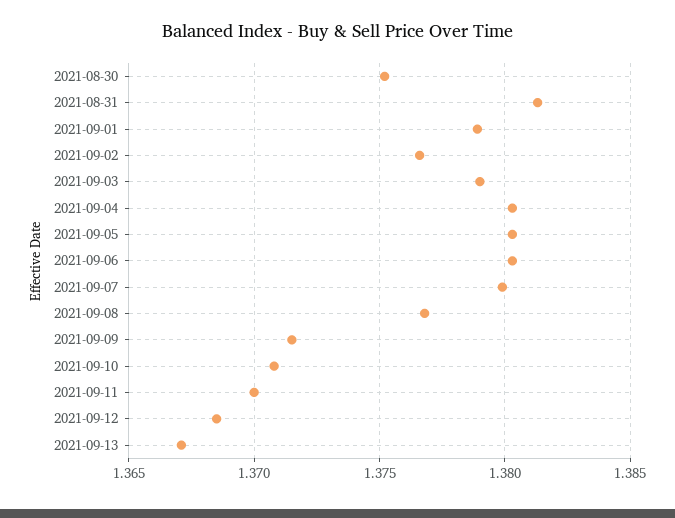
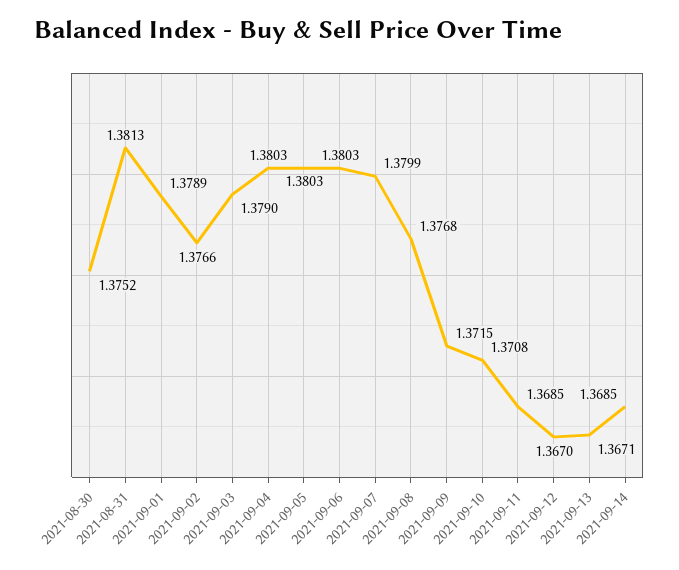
2021-09-11: 1.37 -> 1.3685
2021-09-12: 1.3685 -> 1.367
2021-09-14: none -> 1.3685

